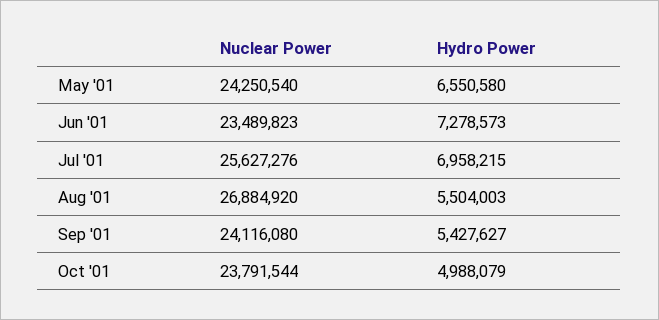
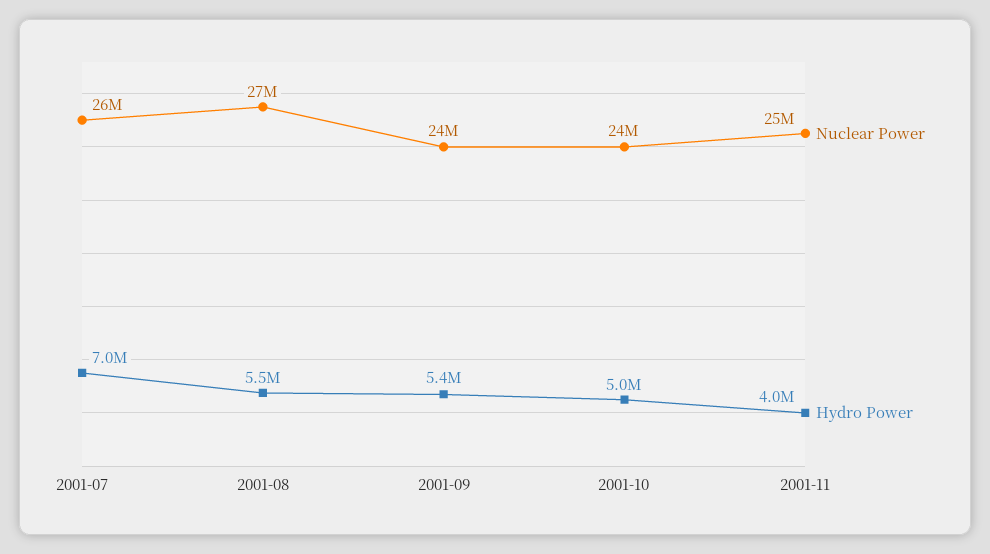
Nuclear Power, May '01: 24250540 -> none
Hydro Power, May '01: 6550580 -> none
Nuclear Power, Jun '01: 23489823 -> none
Hydro Power, Jun '01: 7278573 -> none
Nuclear Power, 2001-11: none -> 25000000
Hydro Power, 2001-11: none -> 4000000

